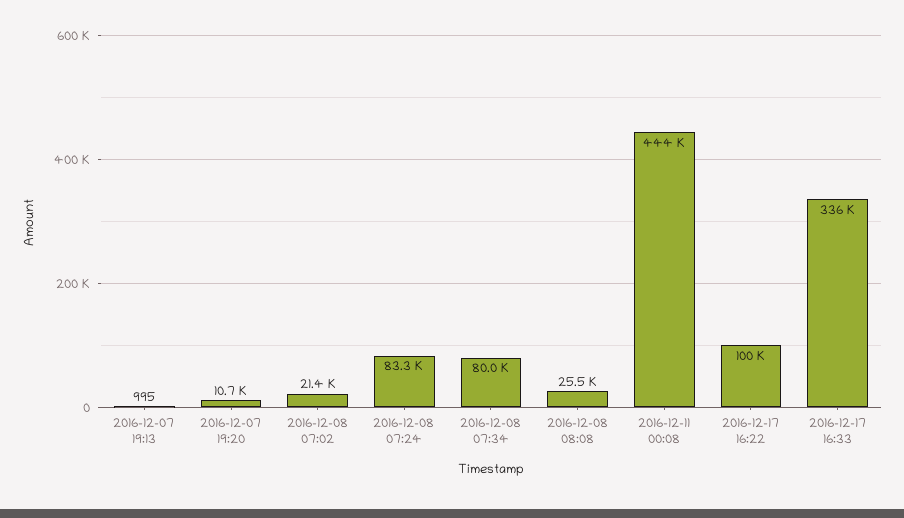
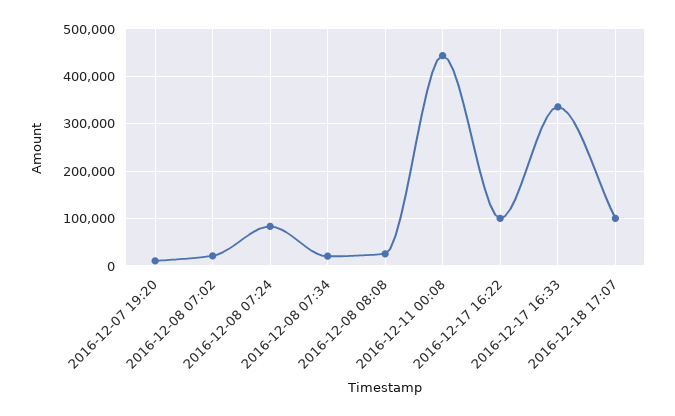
2016-12-07 19:13: 995 -> none
2016-12-08 07:34: 80000 -> 20000
2016-12-18 17:07: none -> 100000

